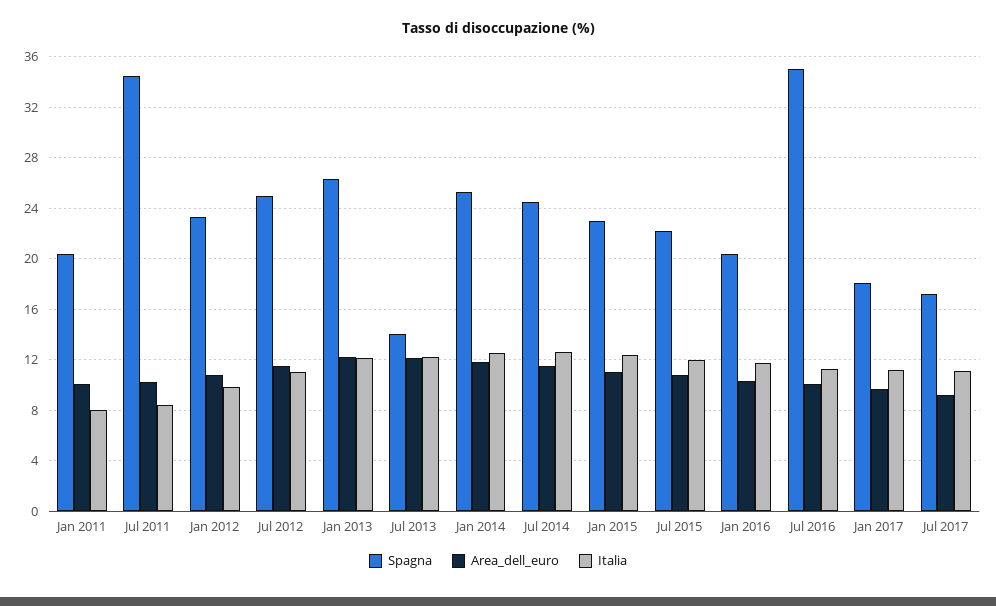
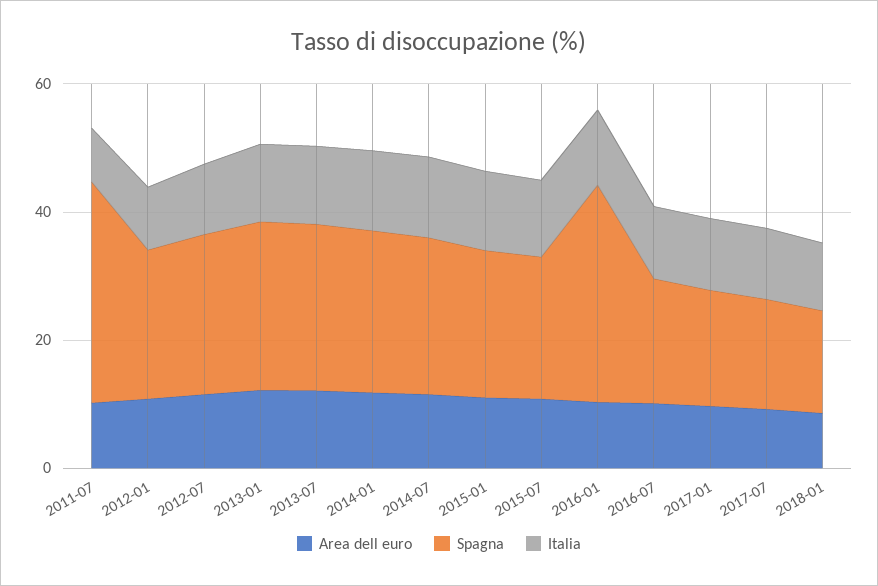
Spagna, Jan 2011: 20.5 -> none
Area_dell_euro, Jan 2011: 10 -> none
Italia, Jan 2011: 8 -> none
Spagna, Jul 2013: 14 -> 25
Spagna, Jan 2016: 20.5 -> 35
Spagna, Jul 2016: 35 -> 20
Area_dell_euro, 2018-01: none -> 10
Spagna, 2018-01: none -> 15
Italia, 2018-01: none -> 10

